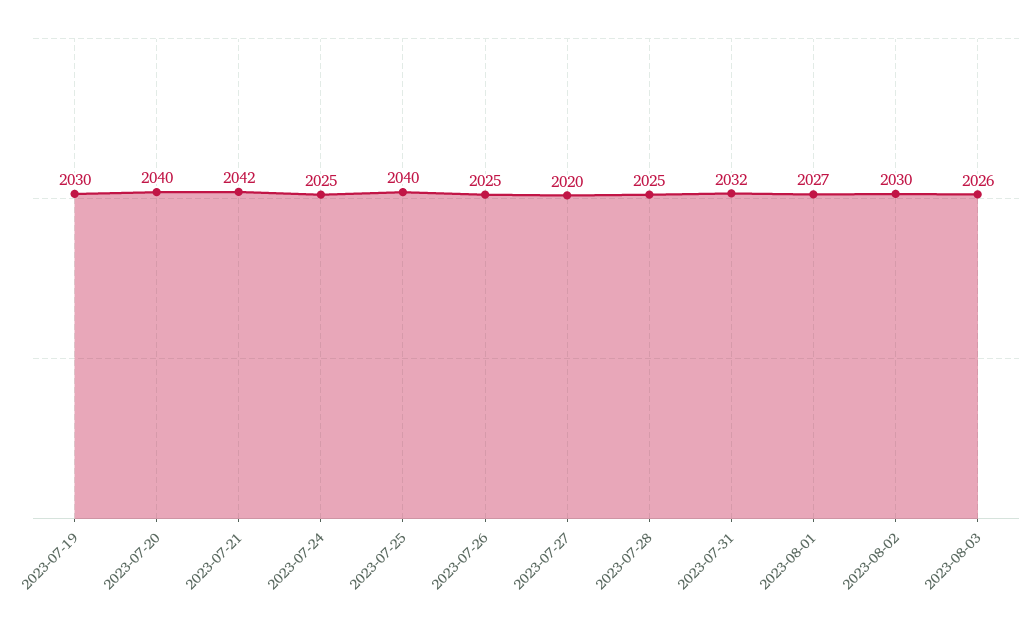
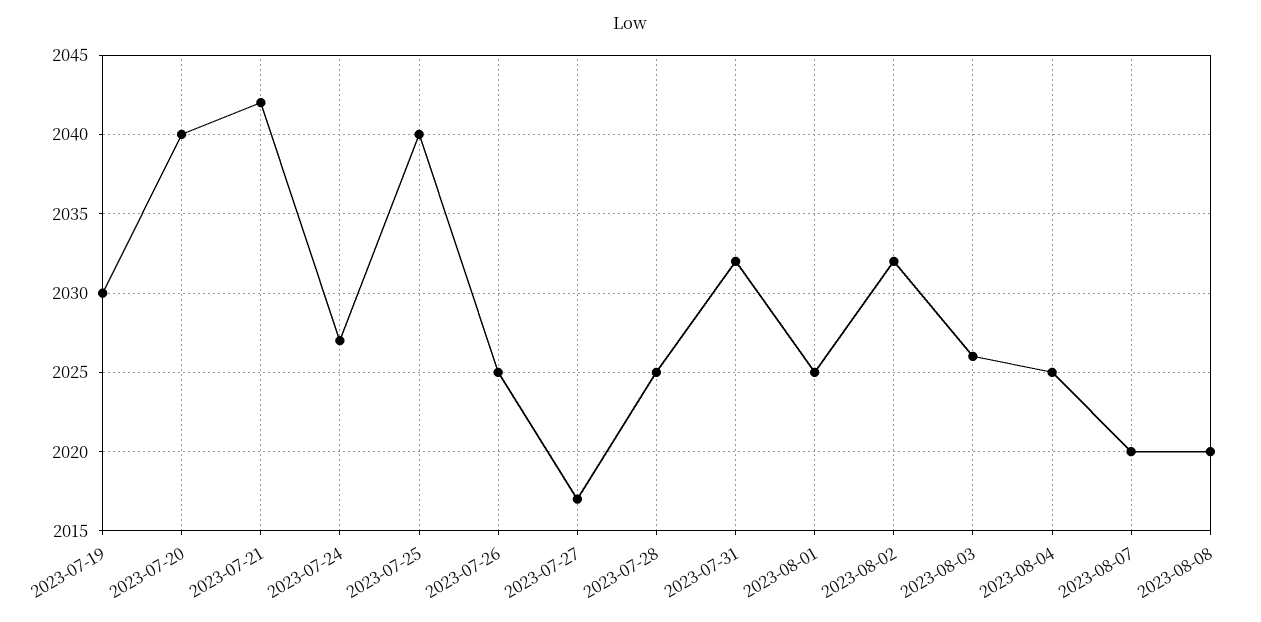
2023-07-24: 2025 -> 2027
2023-07-27: 2020 -> 2017
2023-08-01: 2027 -> 2025
2023-08-02: 2030 -> 2032
2023-08-04: none -> 2025
2023-08-07: none -> 2020
2023-08-08: none -> 2020

